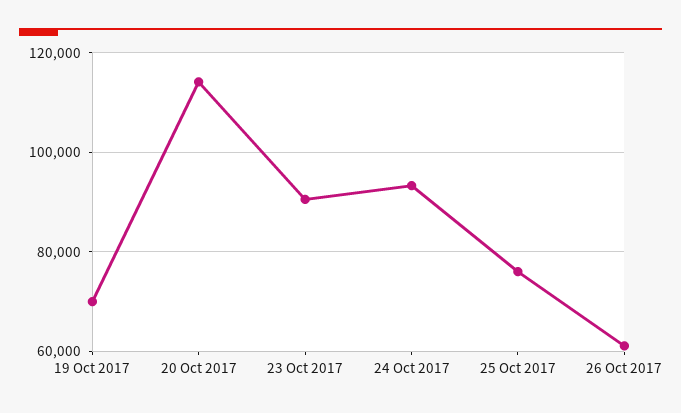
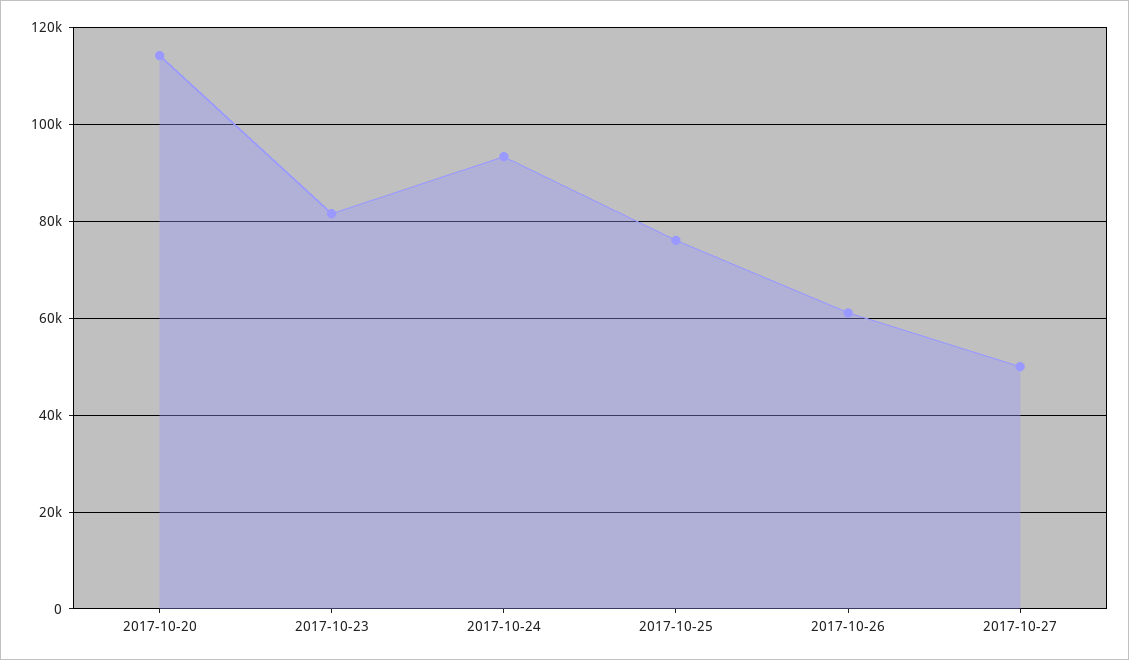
19 Oct 2017: 70000 -> none
23 Oct 2017: 90000 -> 82000
2017-10-27: none -> 50000

